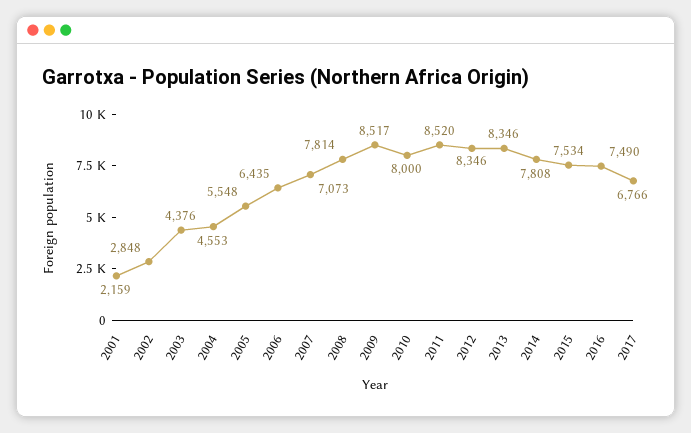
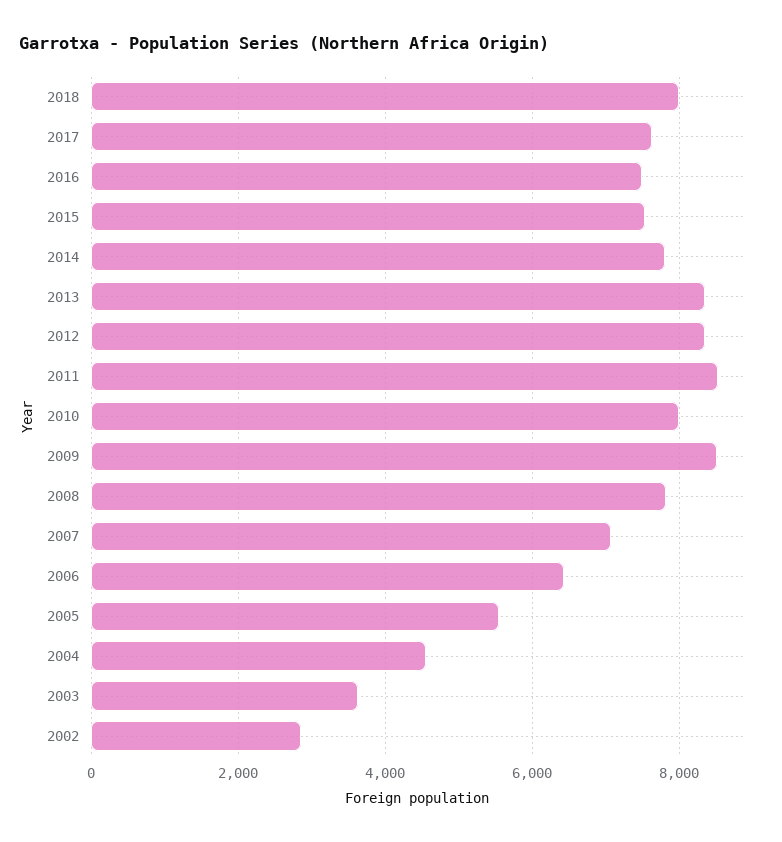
2001: 2159 -> none
2003: 4376 -> 3600
2017: 6766 -> 7600
2018: none -> 8000

